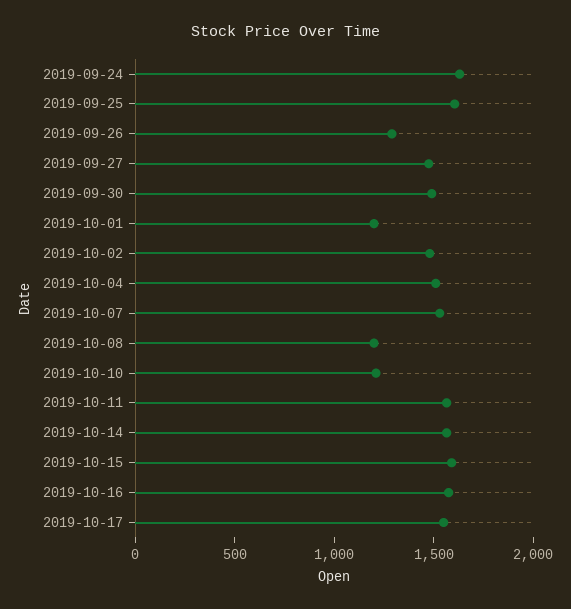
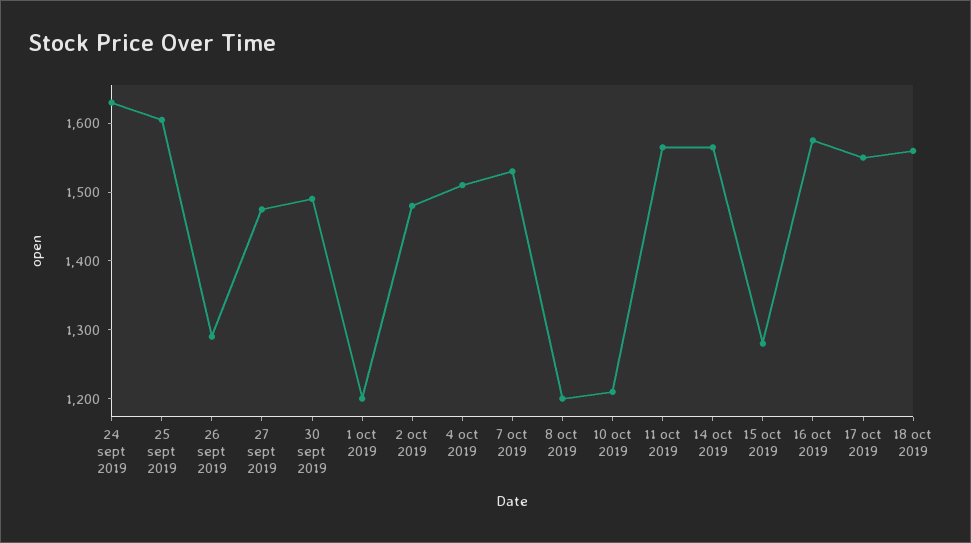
2019-10-15: 1600 -> 1280
18 oct 2019: none -> 1560

